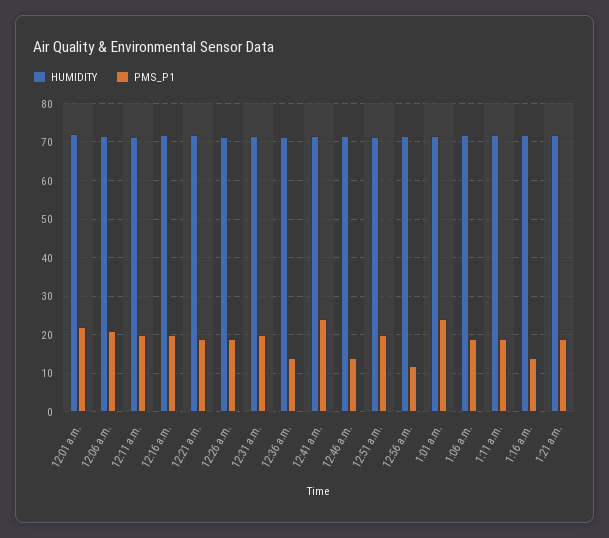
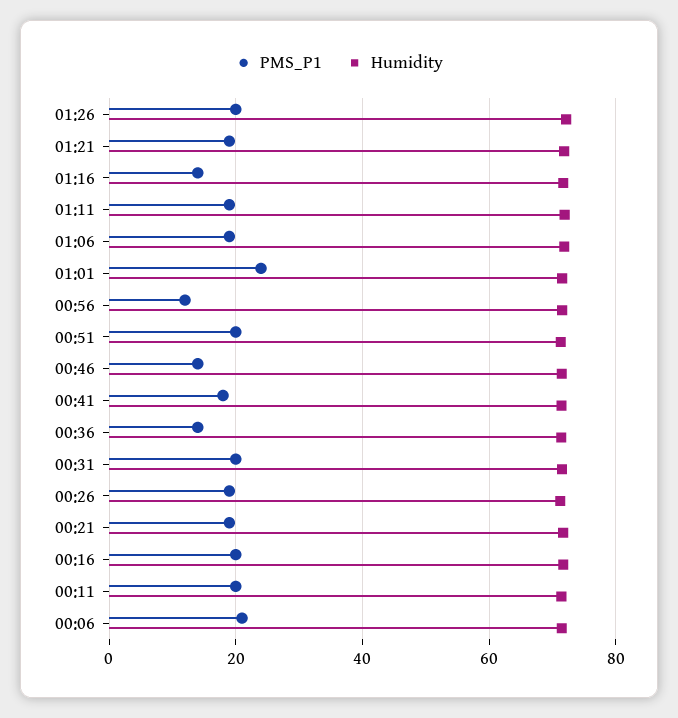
HUMIDITY, 12:01 a.m.: 72 -> none
PMS_P1, 12:01 a.m.: 22 -> none
PMS_P1, 12:41 a.m.: 24 -> 18
PMS_P1, 01:26: none -> 20
HUMIDITY, 01:26: none -> 72

